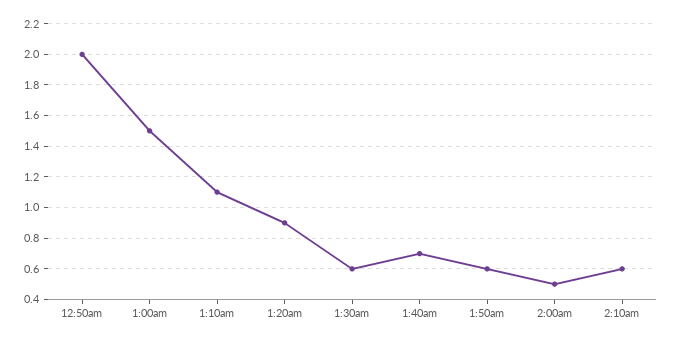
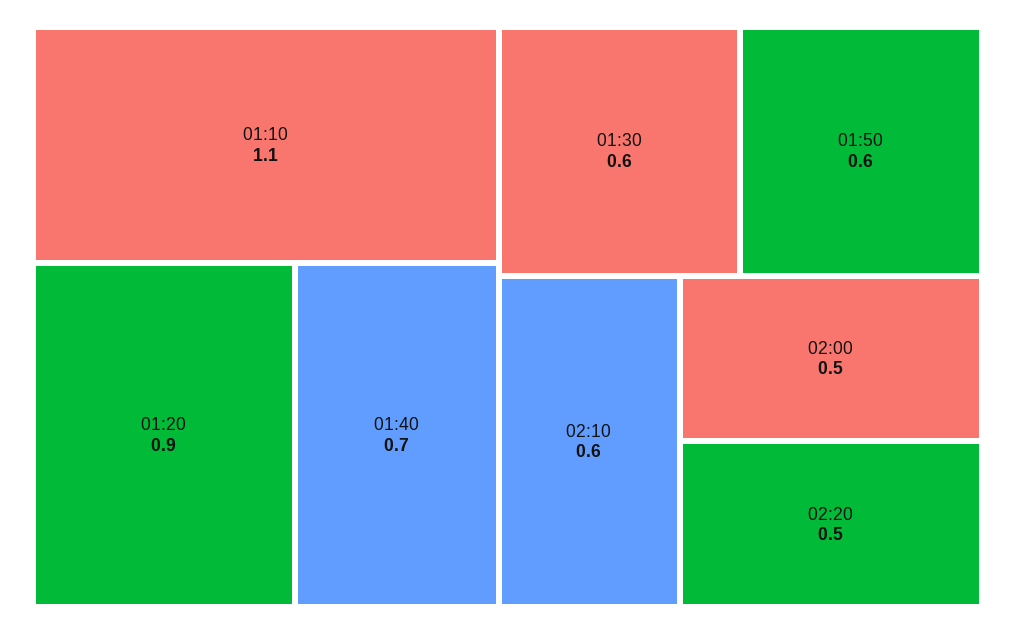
12:50am: 2 -> none
1:00am: 1.5 -> none
02:20: none -> 0.5

